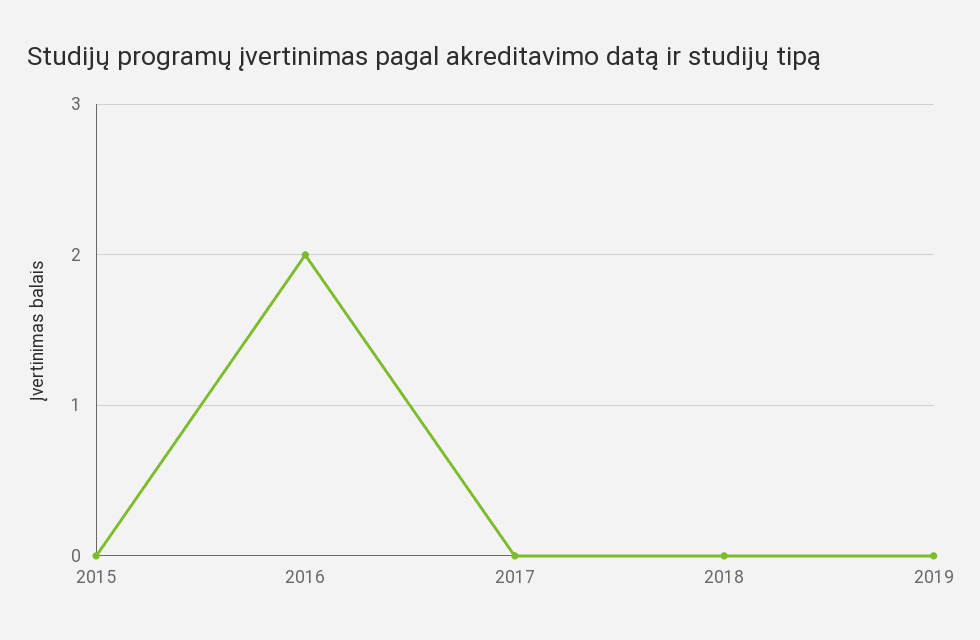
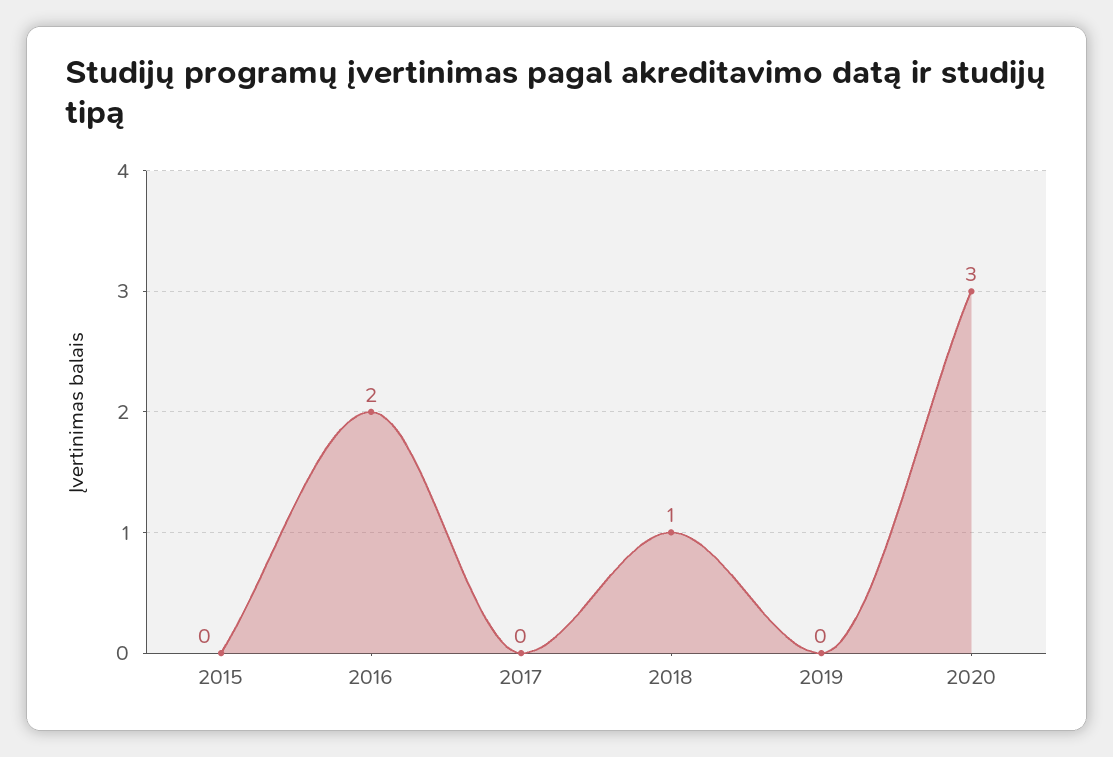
2018: 0 -> 1
2020: none -> 3

